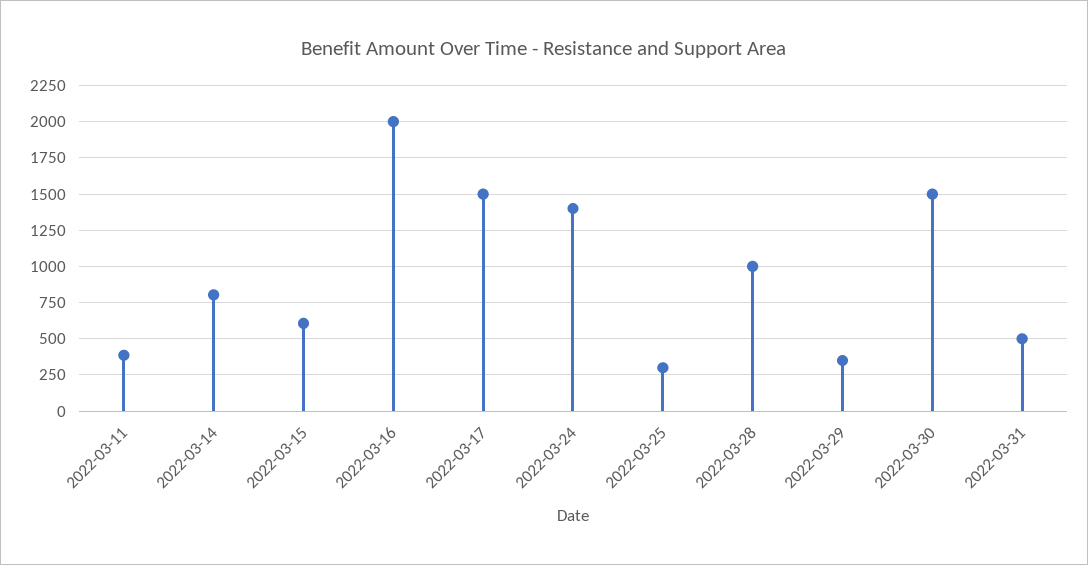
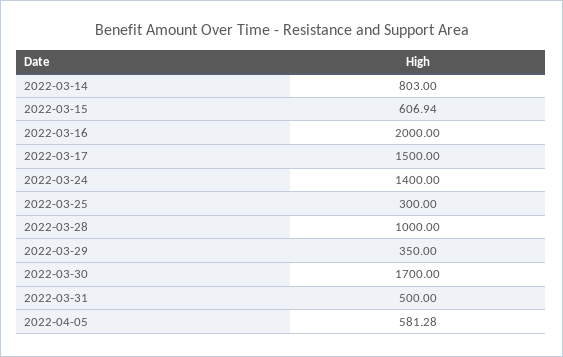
2022-03-11: 400 -> none
2022-03-30: 1500 -> 1700
2022-04-05: none -> 581.28

